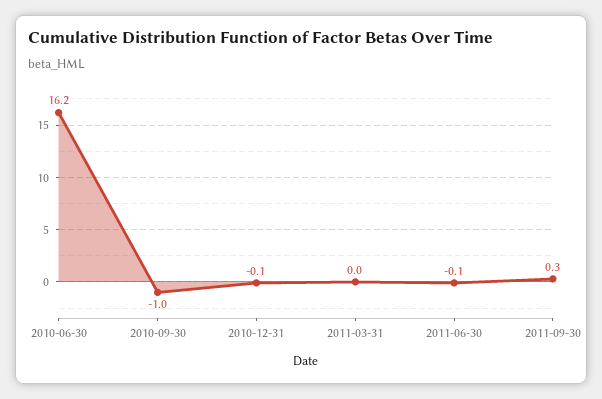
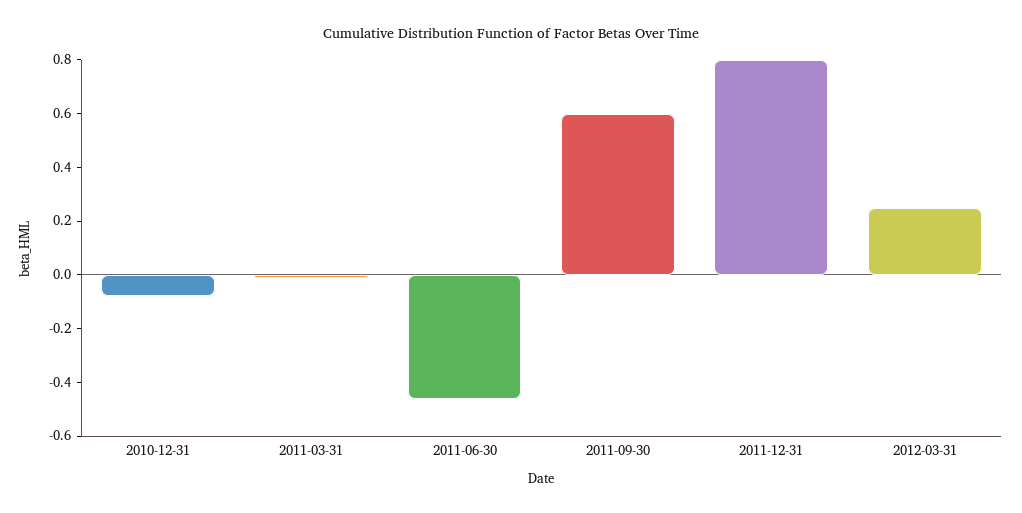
2010-06-30: 16.2 -> none
2010-09-30: -1 -> none
2011-06-30: -0.1 -> -0.45
2011-09-30: 0.3 -> 0.6
2011-12-31: none -> 0.8
2012-03-31: none -> 0.25

